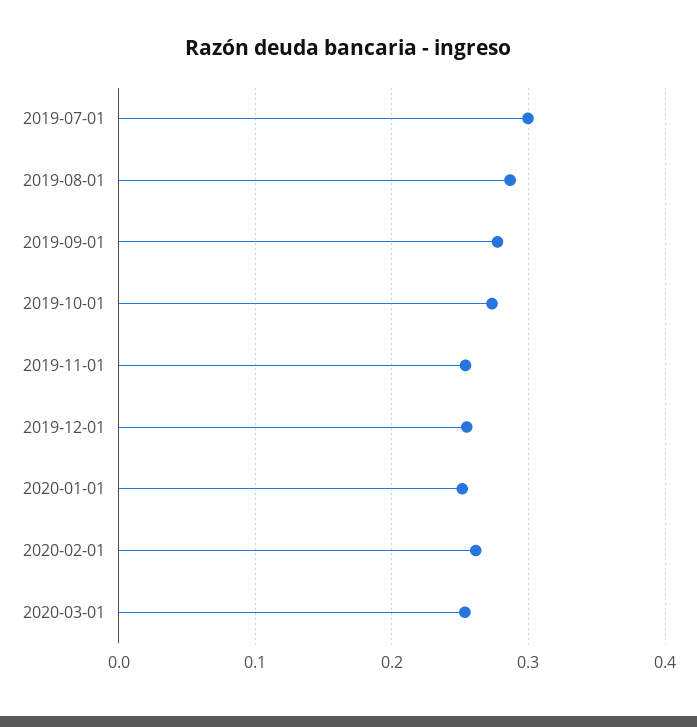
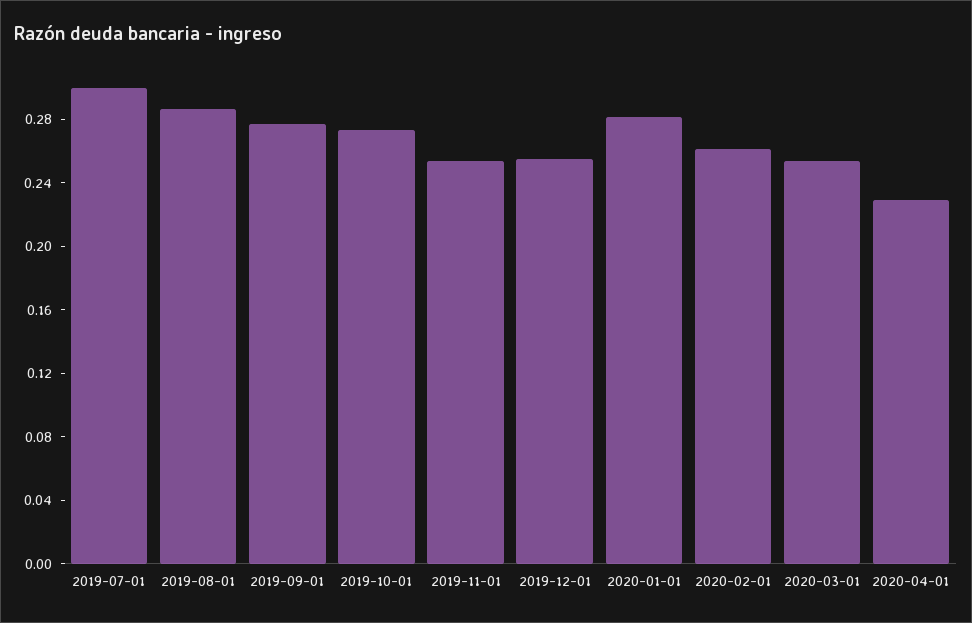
2020-01-01: 0.25 -> 0.28
2020-04-01: none -> 0.23

